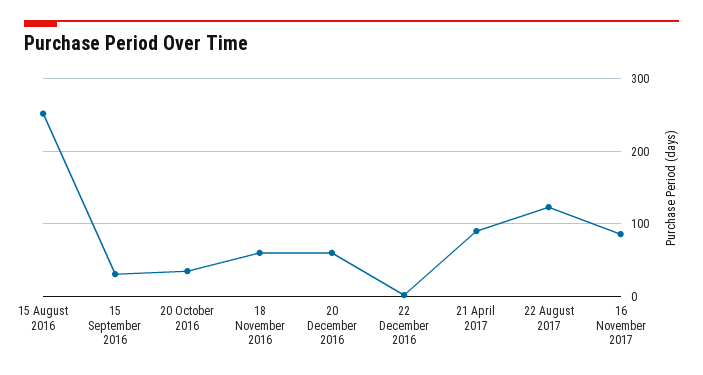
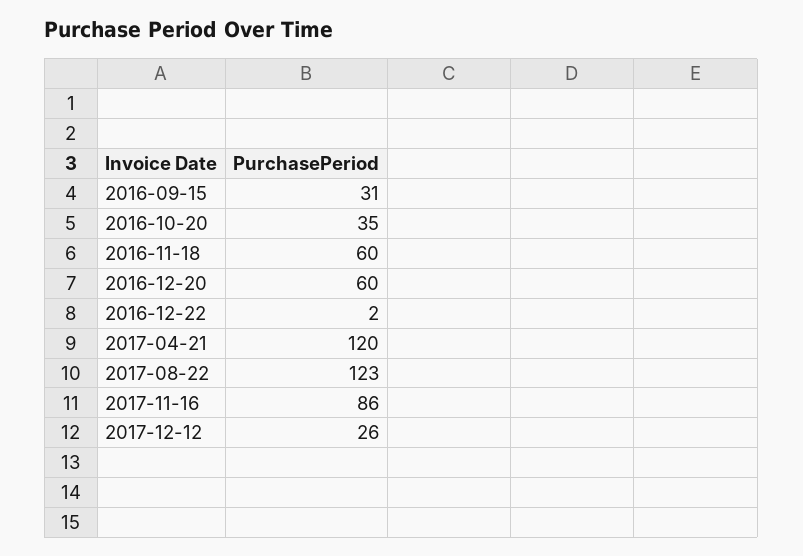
15 August 2016: 250 -> none
21 April 2017: 90 -> 120
2017-12-12: none -> 26

